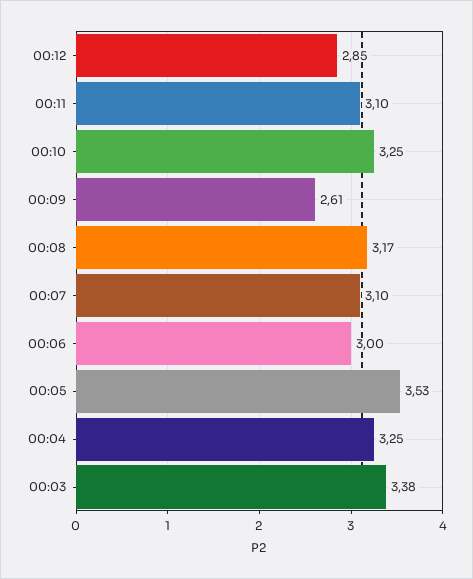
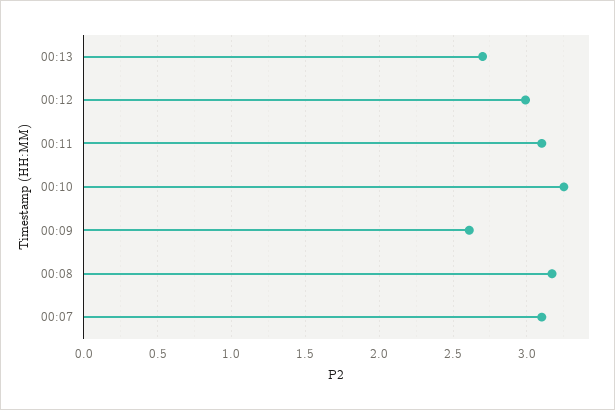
00:12: 2.85 -> 3
00:06: 3 -> none
00:05: 3.53 -> none
00:04: 3.25 -> none
00:03: 3.38 -> none
00:13: none -> 2.7

